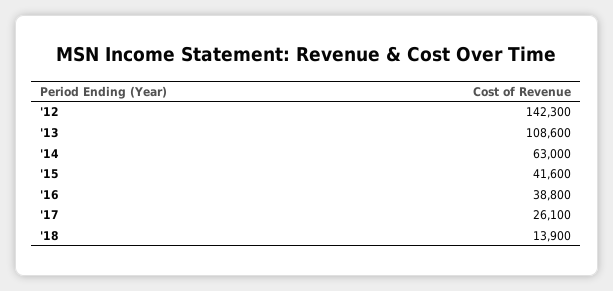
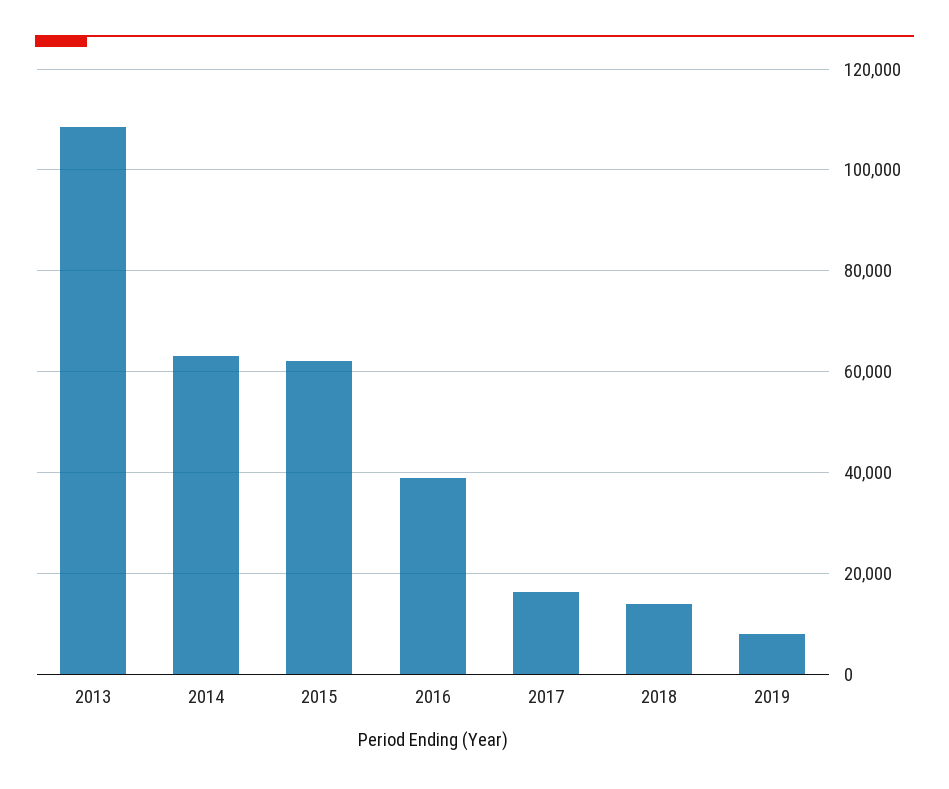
'12: 142300 -> none
'15: 41600 -> 62000
'17: 26100 -> 16000
2019: none -> 8000

